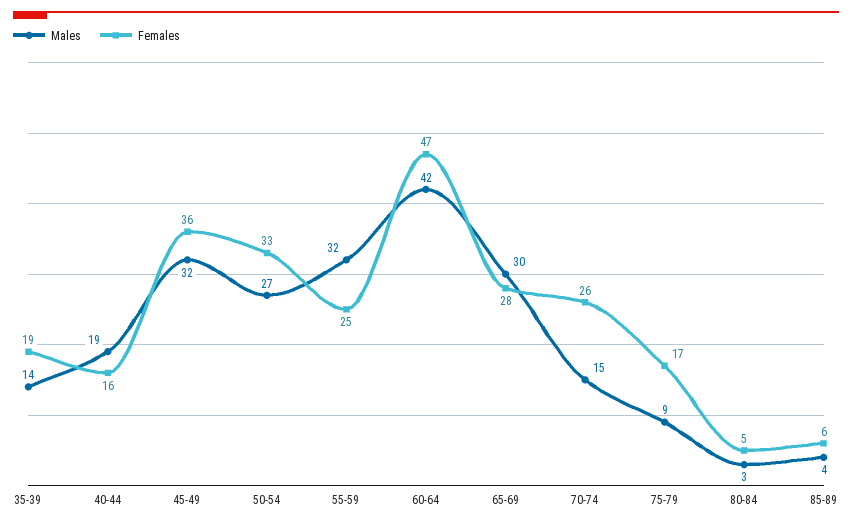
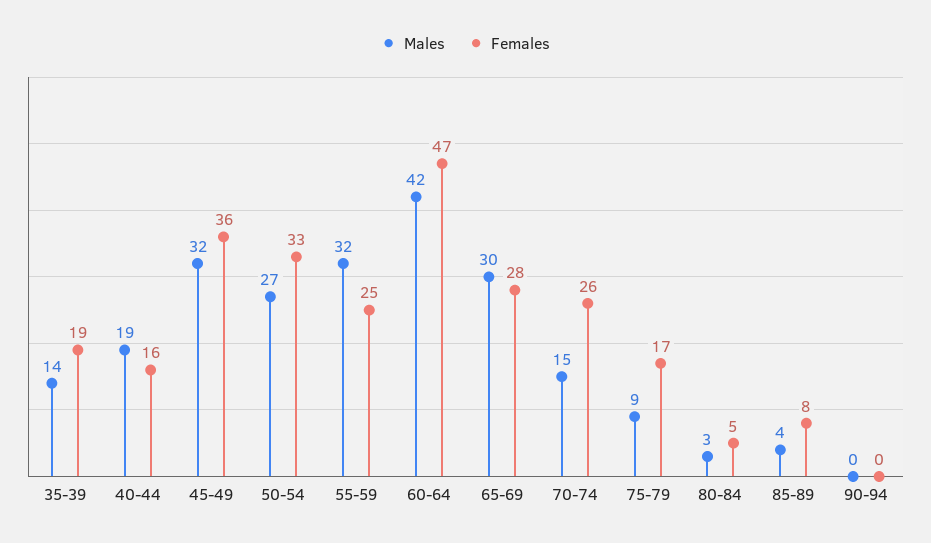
Females, 85-89: 6 -> 8
Males, 90-94: none -> 0
Females, 90-94: none -> 0

